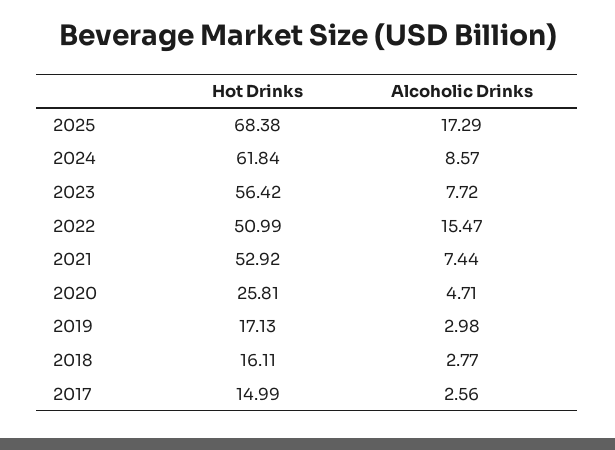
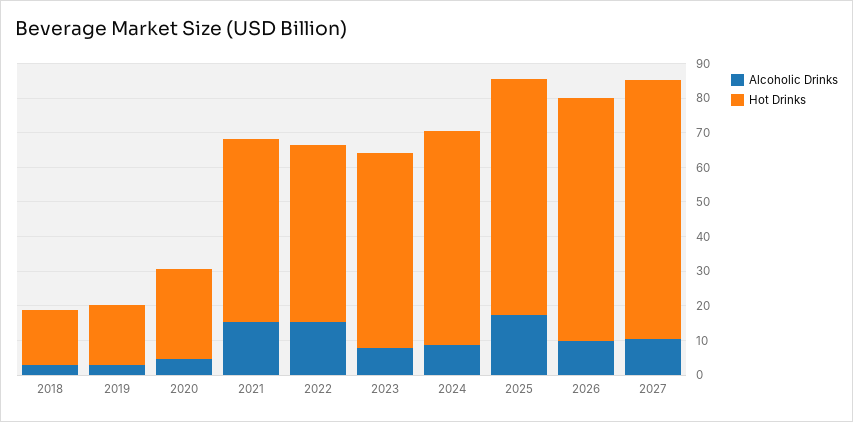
Alcoholic Drinks, 2021: 7.44 -> 15
Hot Drinks, 2017: 14.99 -> none
Alcoholic Drinks, 2017: 2.56 -> none
Alcoholic Drinks, 2026: none -> 10
Hot Drinks, 2026: none -> 70
Alcoholic Drinks, 2027: none -> 10
Hot Drinks, 2027: none -> 75

